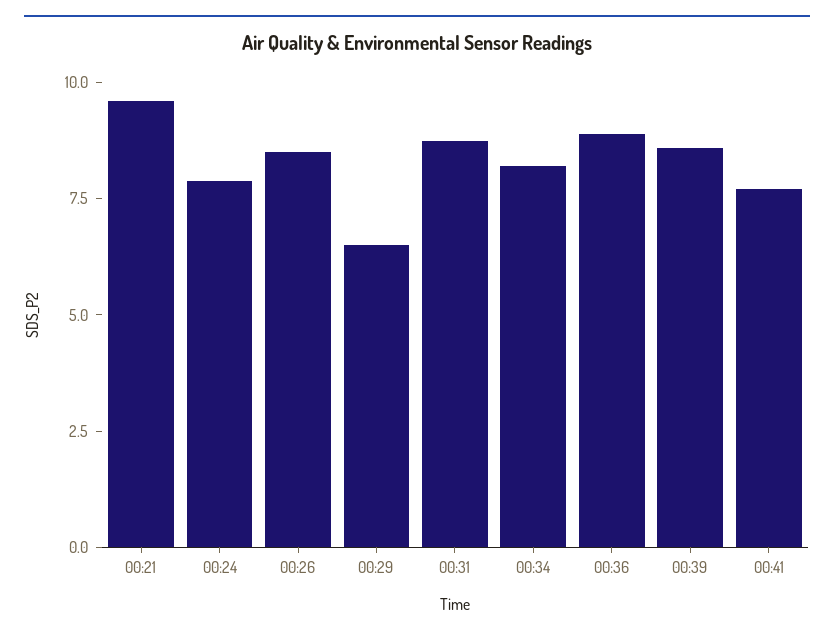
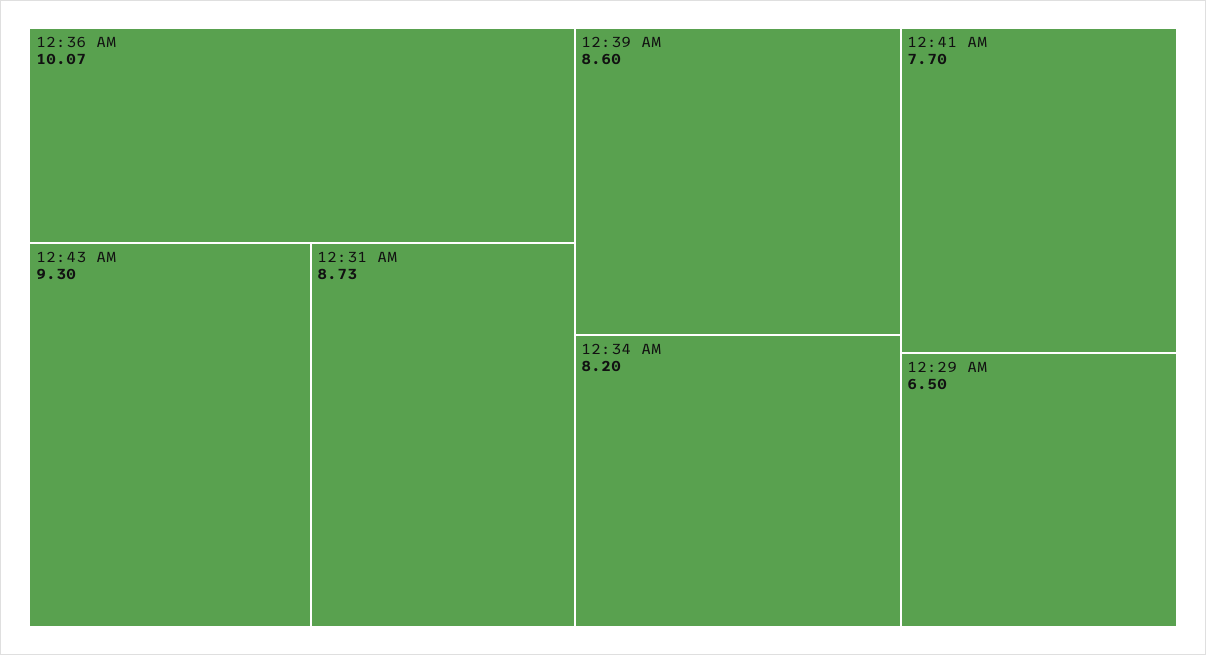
00:21: 9.5 -> none
00:24: 8 -> none
00:26: 8.5 -> none
00:36: 9 -> 10.07
12:43 AM: none -> 9.3

